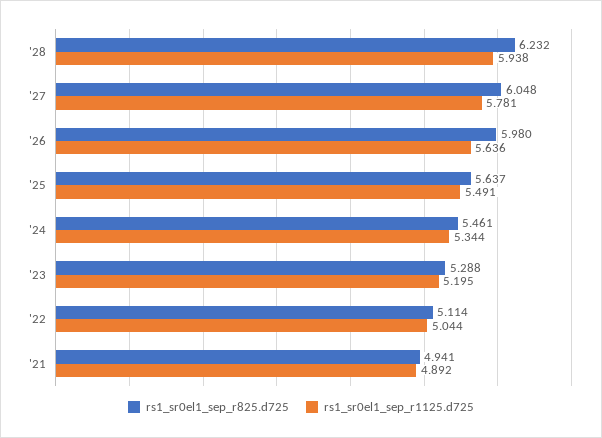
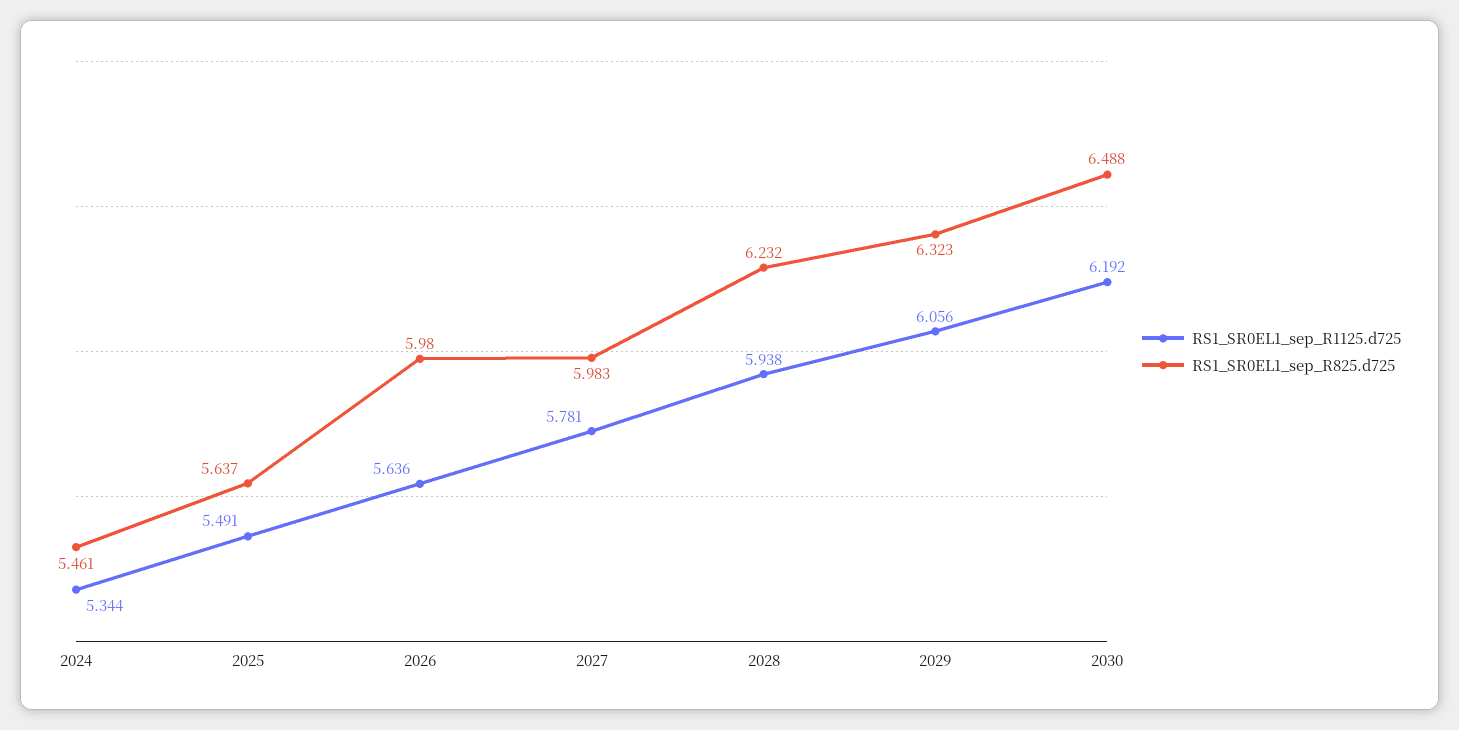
rs1_sr0el1_sep_r825.d725, '27: 6.048 -> 5.983
rs1_sr0el1_sep_r825.d725, '23: 5.288 -> none
rs1_sr0el1_sep_r1125.d725, '23: 5.195 -> none
rs1_sr0el1_sep_r825.d725, '22: 5.114 -> none
rs1_sr0el1_sep_r1125.d725, '22: 5.044 -> none
rs1_sr0el1_sep_r825.d725, '21: 4.941 -> none
rs1_sr0el1_sep_r1125.d725, '21: 4.892 -> none
rs1_sr0el1_sep_r1125.d725, 2029: none -> 6.056
rs1_sr0el1_sep_r825.d725, 2029: none -> 6.323
rs1_sr0el1_sep_r1125.d725, 2030: none -> 6.192
rs1_sr0el1_sep_r825.d725, 2030: none -> 6.488

